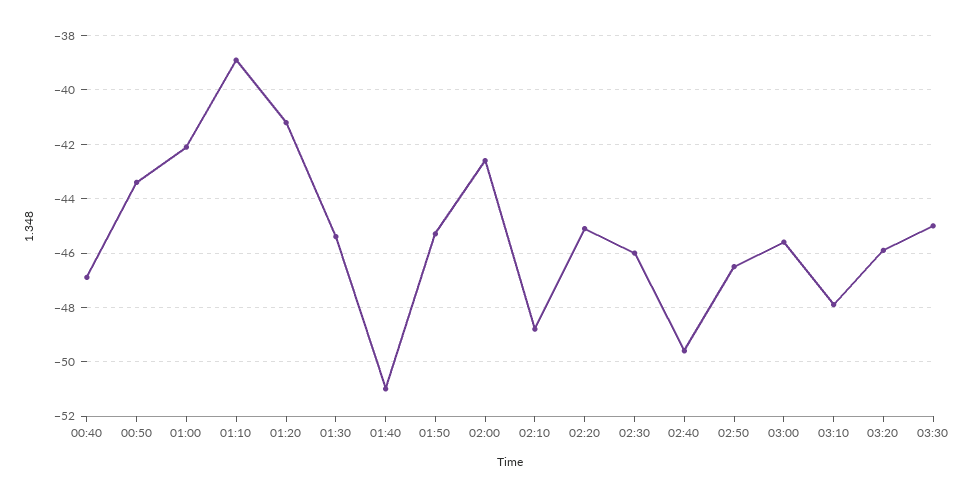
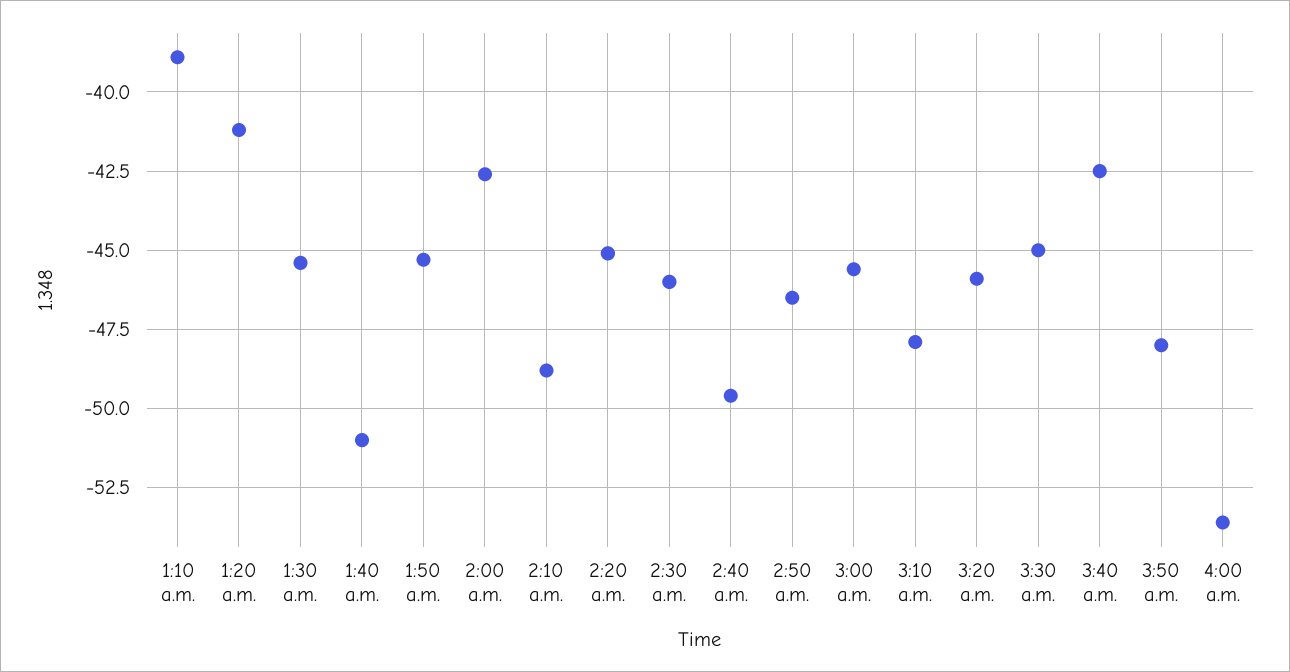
00:40: -47 -> none
00:50: -43.5 -> none
01:00: -42 -> none
3:40 a.m.: none -> -42.5
3:50 a.m.: none -> -48
4:00 a.m.: none -> -53.5

